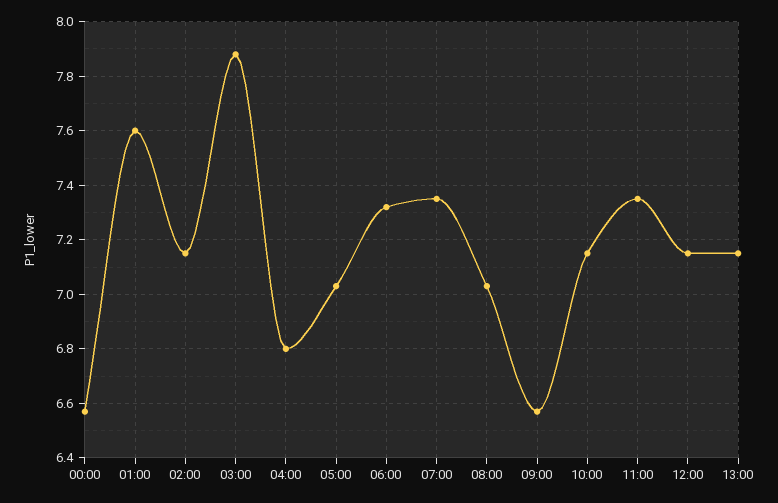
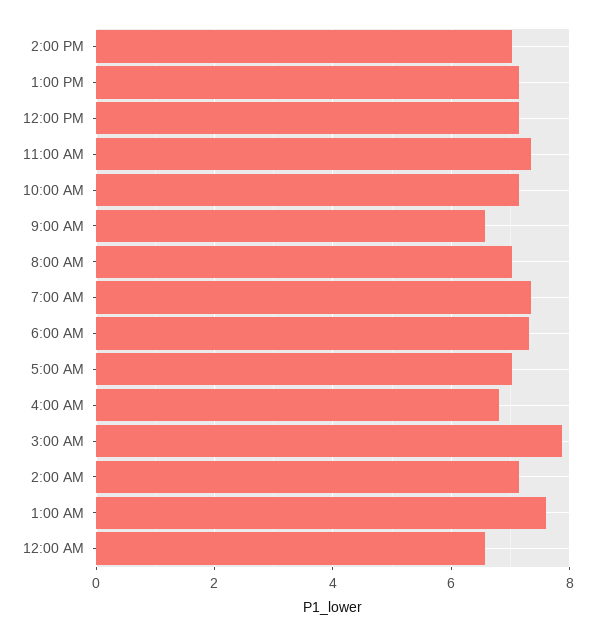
2:00 PM: none -> 7

